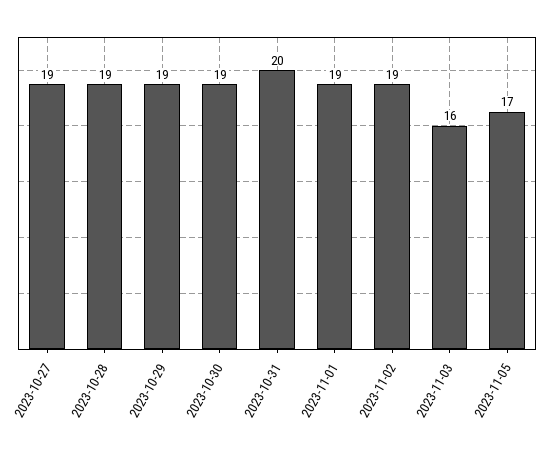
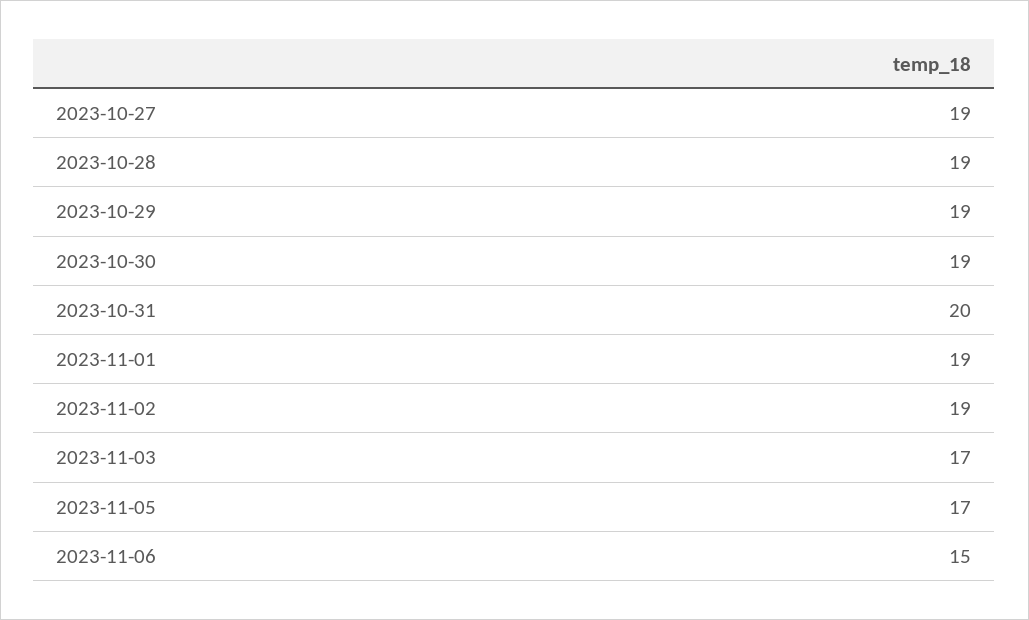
2023-11-03: 16 -> 17
2023-11-06: none -> 15

